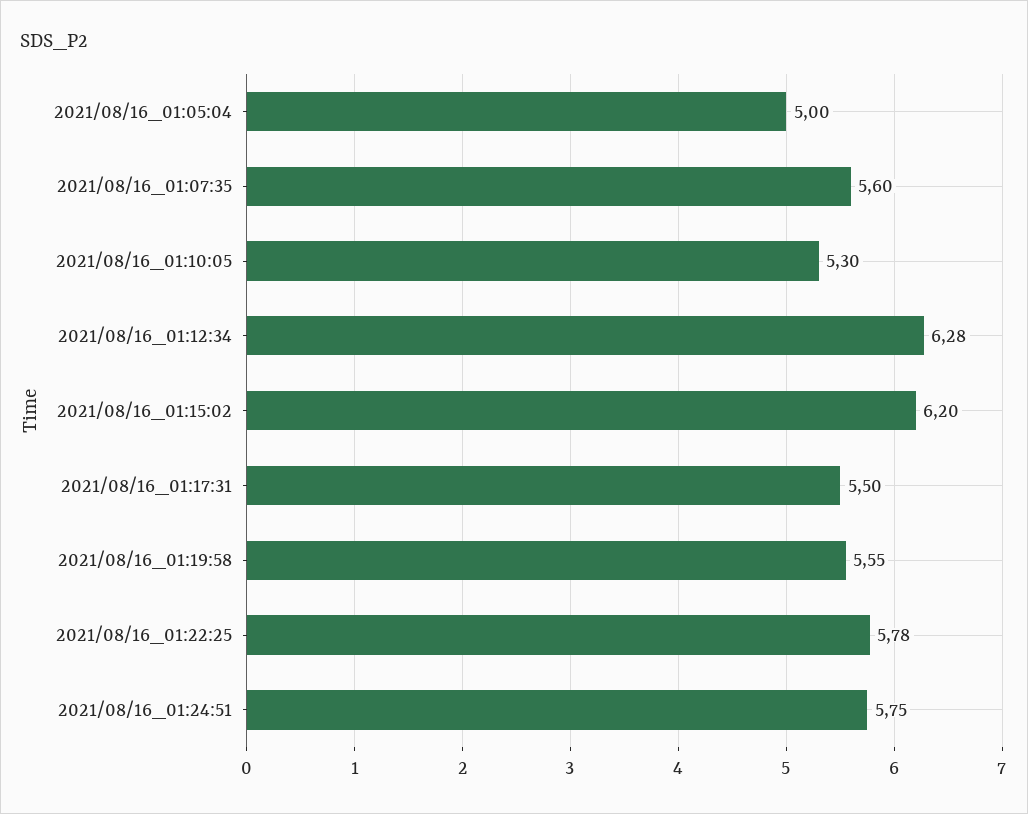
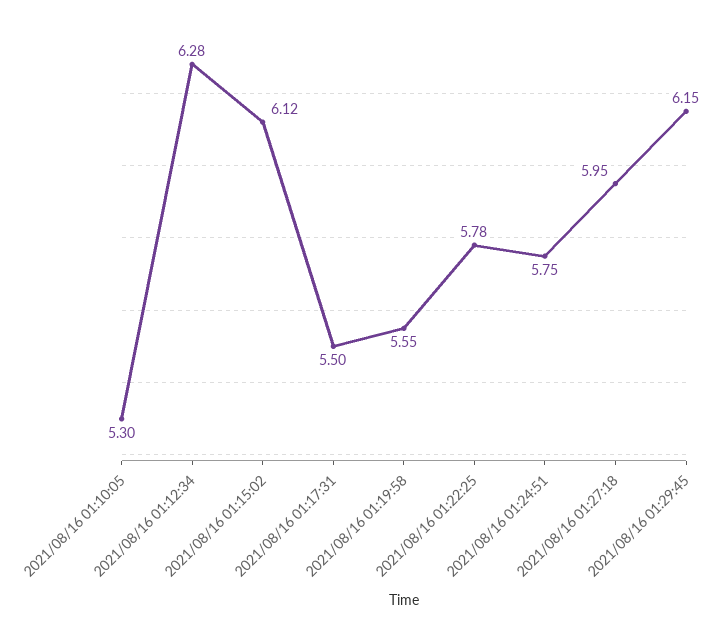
2021/08/16_01:05:04: 5 -> none
2021/08/16_01:07:35: 5.6 -> none
2021/08/16_01:15:02: 6.2 -> 6.12
2021/08/16 01:27:18: none -> 5.95
2021/08/16 01:29:45: none -> 6.15

